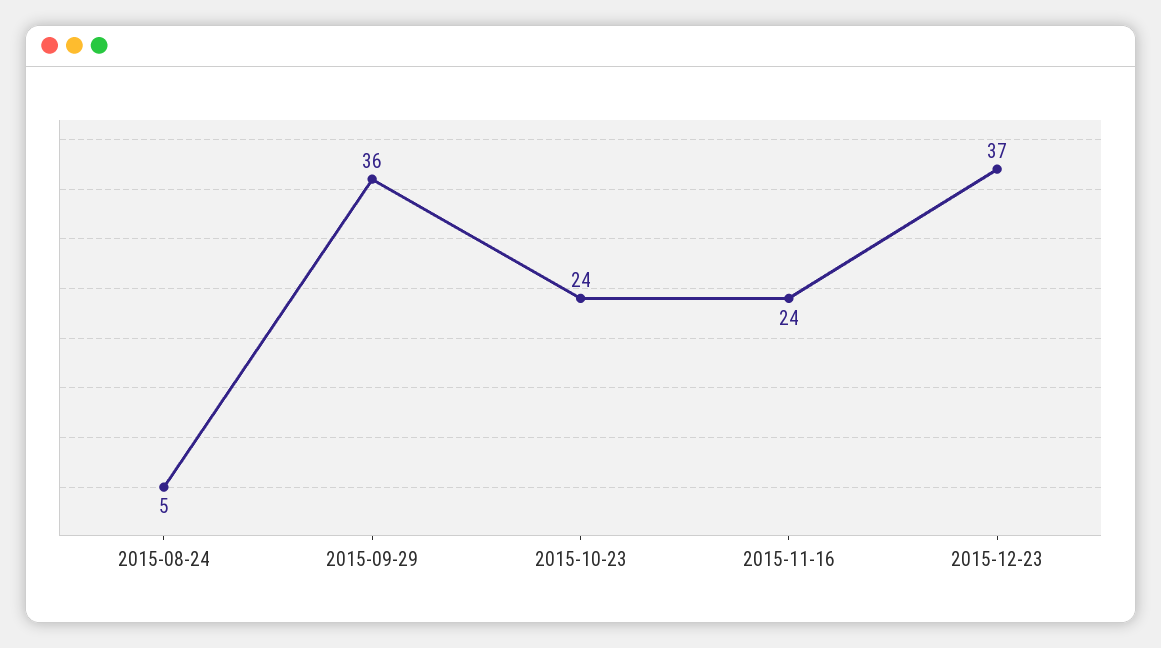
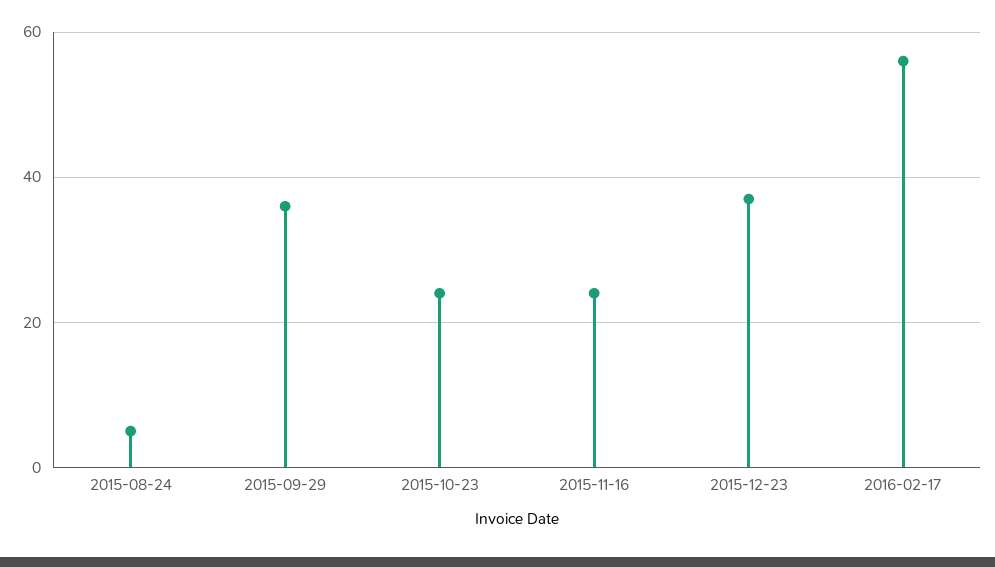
2016-02-17: none -> 55

